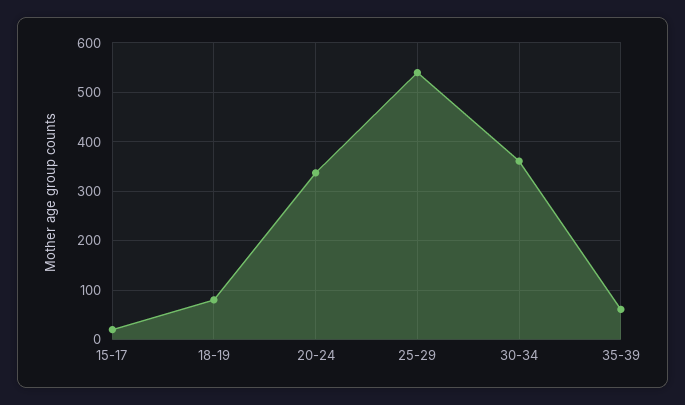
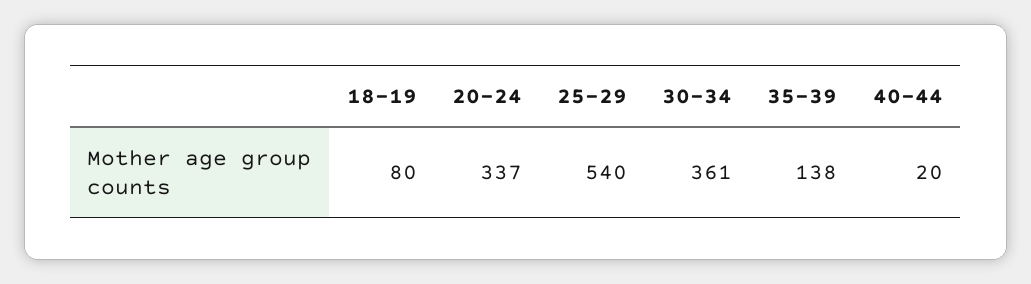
15-17: 20 -> none
35-39: 60 -> 138
40-44: none -> 20

